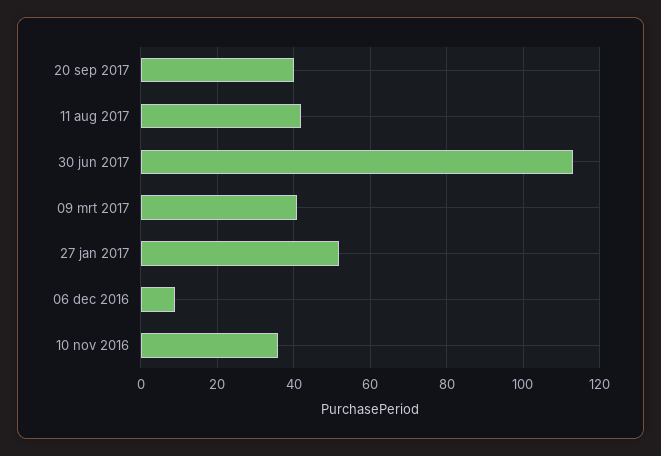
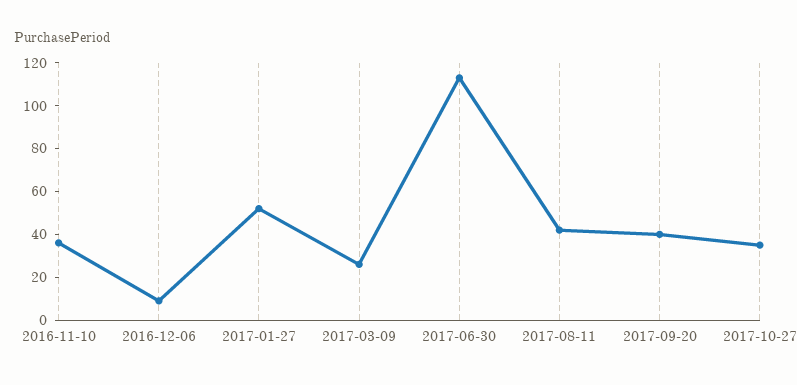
09 mrt 2017: 40 -> 25
2017-10-27: none -> 35

